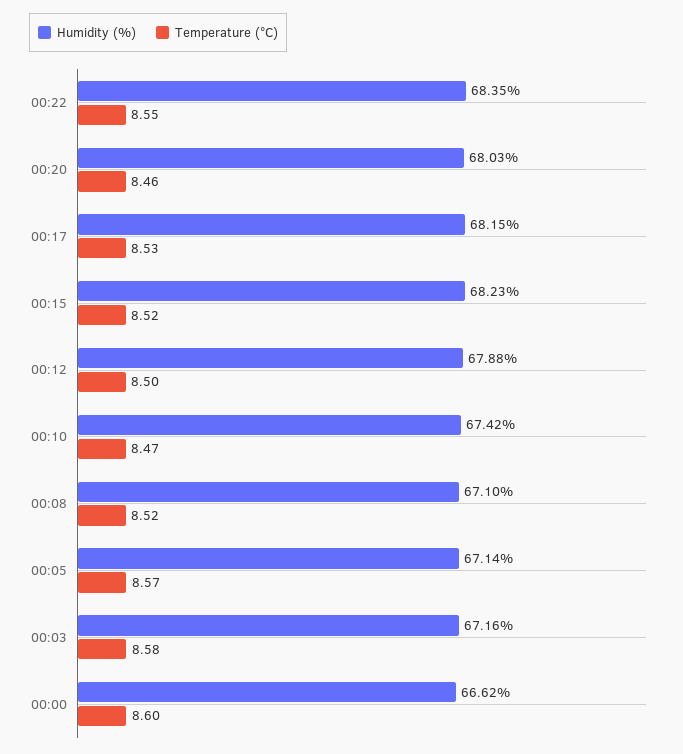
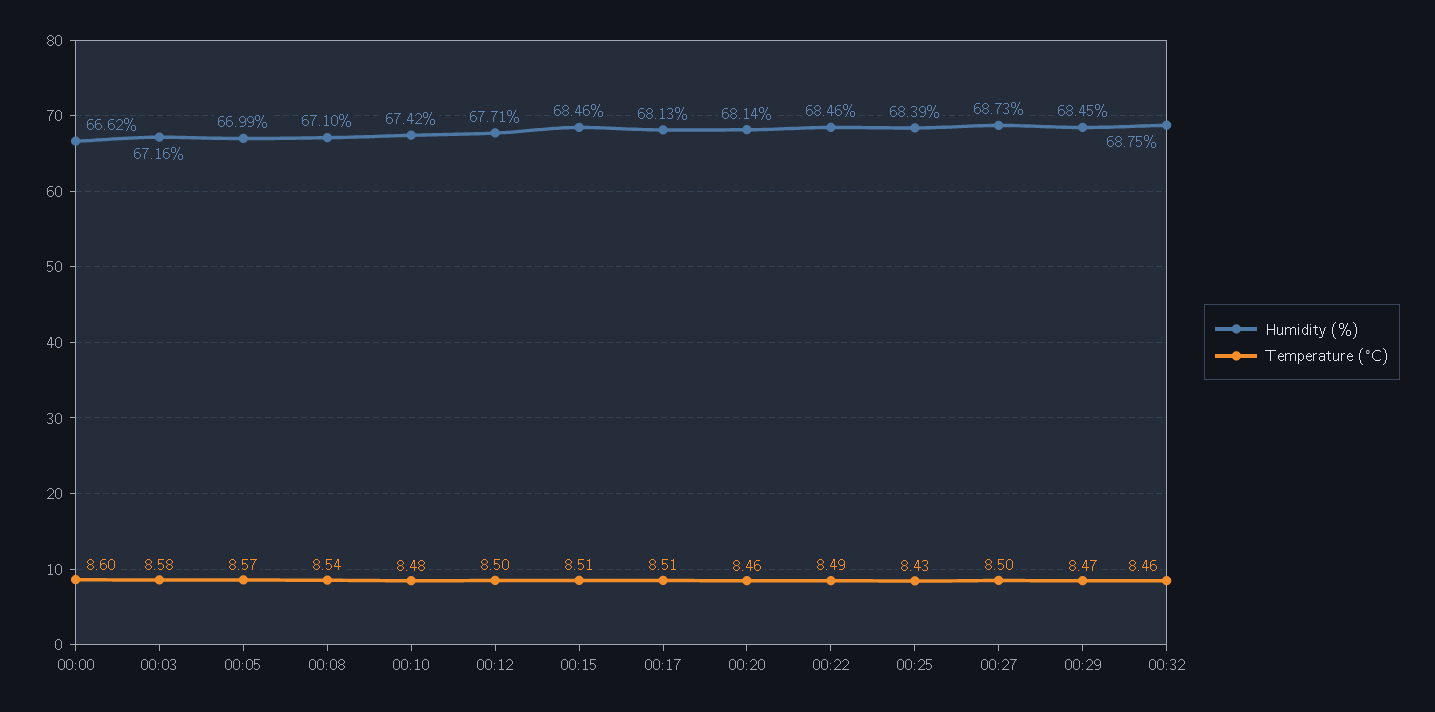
Humidity (%), 00:22: 68.35 -> 68.46
Temperature (°C), 00:22: 8.55 -> 8.49
Humidity (%), 00:20: 68.03 -> 68.14
Humidity (%), 00:17: 68.15 -> 68.13
Temperature (°C), 00:17: 8.53 -> 8.51
Humidity (%), 00:15: 68.23 -> 68.46
Temperature (°C), 00:15: 8.52 -> 8.51
Humidity (%), 00:12: 67.88 -> 67.71
Temperature (°C), 00:10: 8.47 -> 8.48
Temperature (°C), 00:08: 8.52 -> 8.54
Humidity (%), 00:05: 67.14 -> 66.99
Humidity (%), 00:25: none -> 68.39
Temperature (°C), 00:25: none -> 8.43
Humidity (%), 00:27: none -> 68.73
Temperature (°C), 00:27: none -> 8.5
Humidity (%), 00:29: none -> 68.45
Temperature (°C), 00:29: none -> 8.47
Humidity (%), 00:32: none -> 68.75
Temperature (°C), 00:32: none -> 8.46

